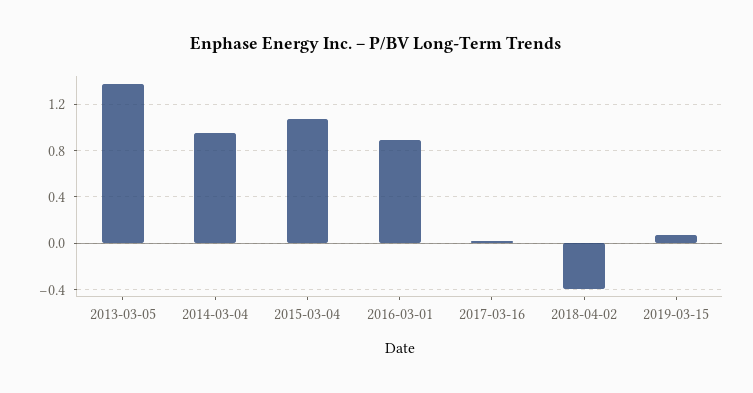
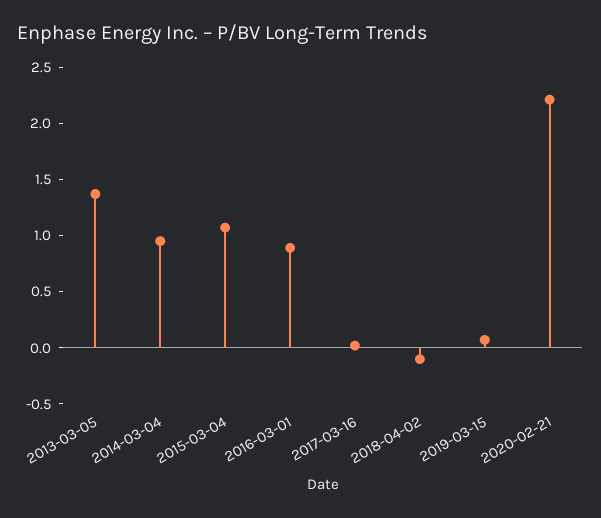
2018-04-02: -0.4 -> -0.1
2020-02-21: none -> 2.2

